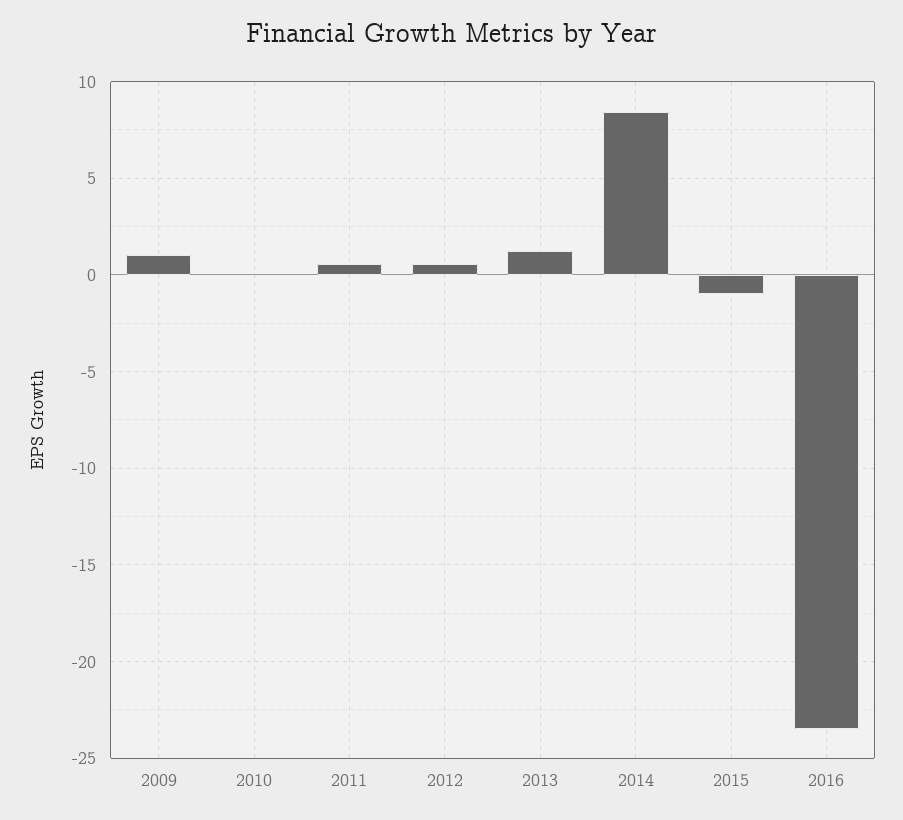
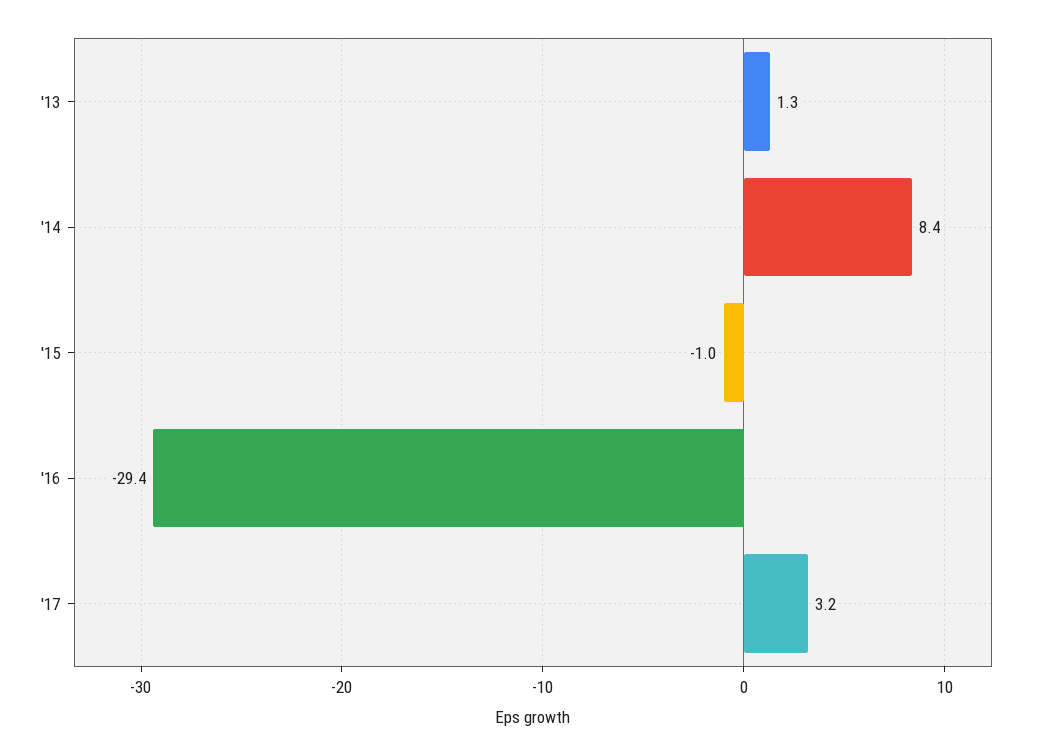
2009: 1 -> none
2010: 0 -> none
2011: 0.5 -> none
2012: 0.5 -> none
2016: -23.5 -> -29.4
'17: none -> 3.2

